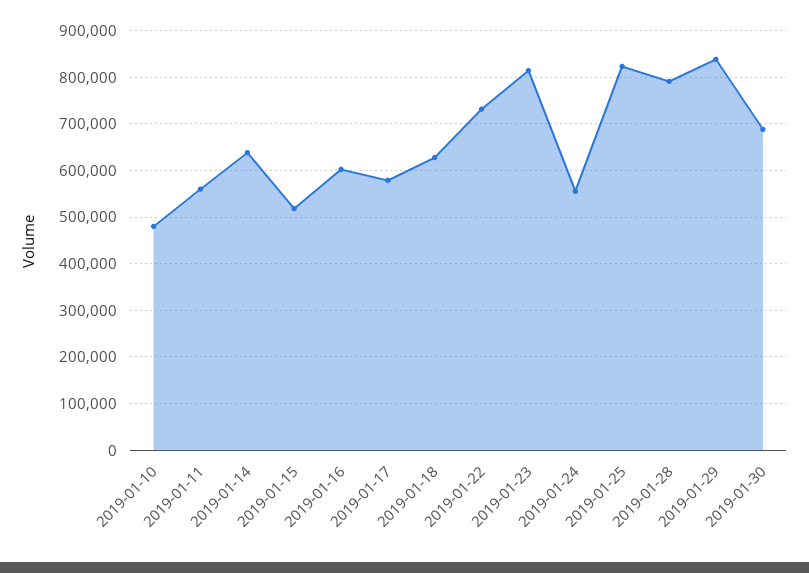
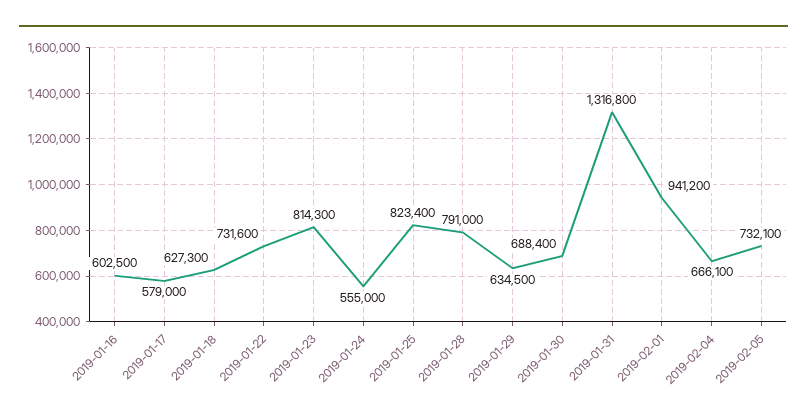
2019-01-10: 480000 -> none
2019-01-11: 560000 -> none
2019-01-14: 640000 -> none
2019-01-15: 520000 -> none
2019-01-29: 840000 -> 634500
2019-01-31: none -> 1316800
2019-02-01: none -> 941200
2019-02-04: none -> 666100
2019-02-05: none -> 732100

